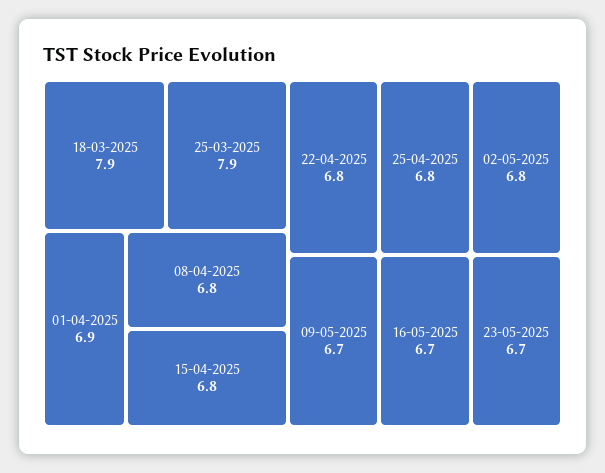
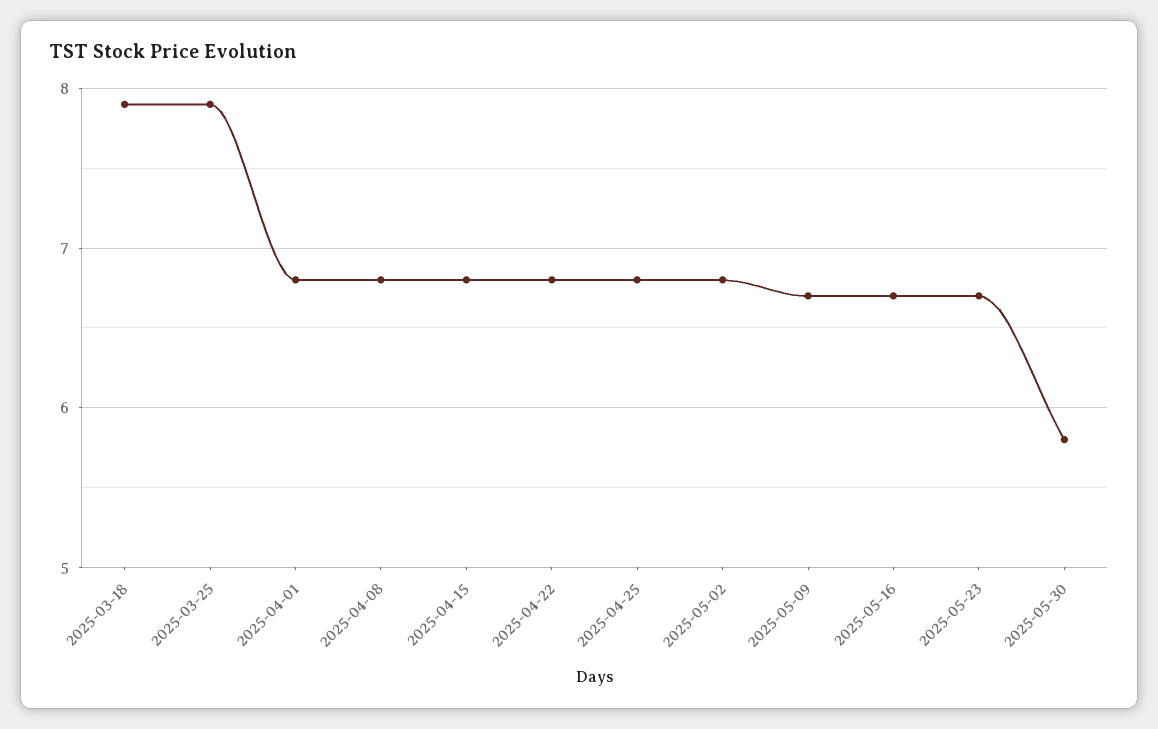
01-04-2025: 6.9 -> 6.8
2025-05-30: none -> 5.8

